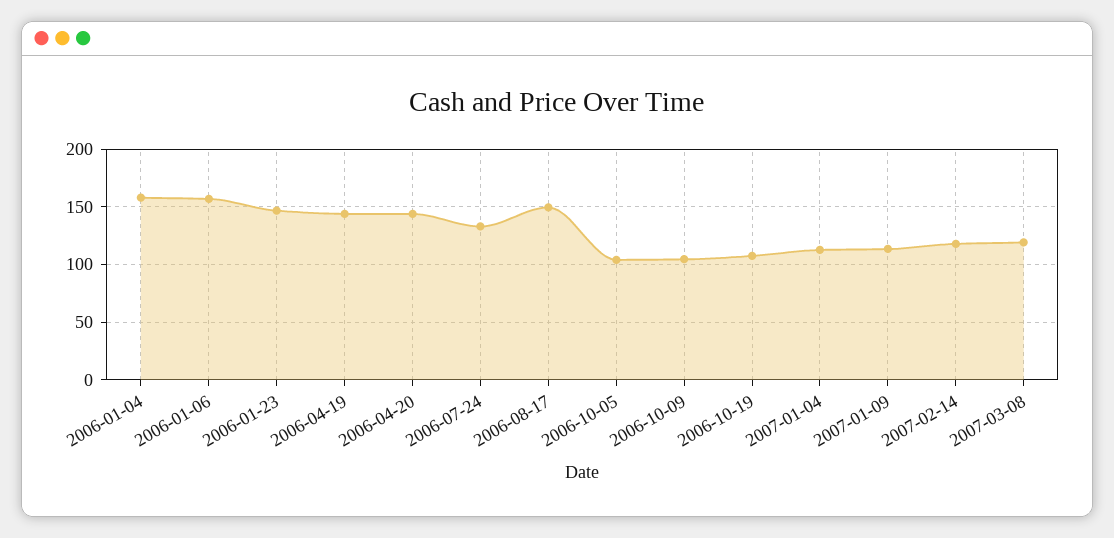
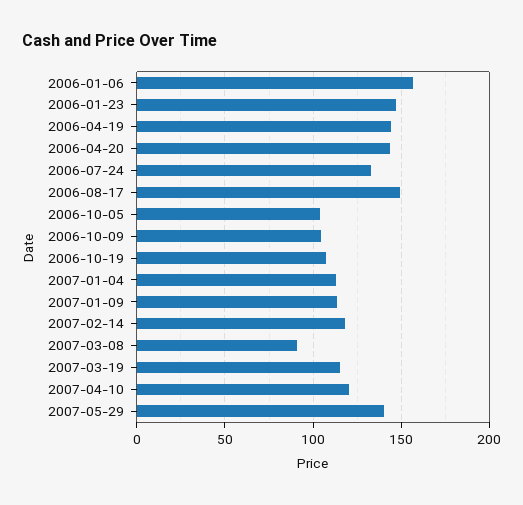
2006-01-04: 160 -> none
2007-03-08: 120 -> 90
2007-03-19: none -> 115
2007-04-10: none -> 120
2007-05-29: none -> 140

